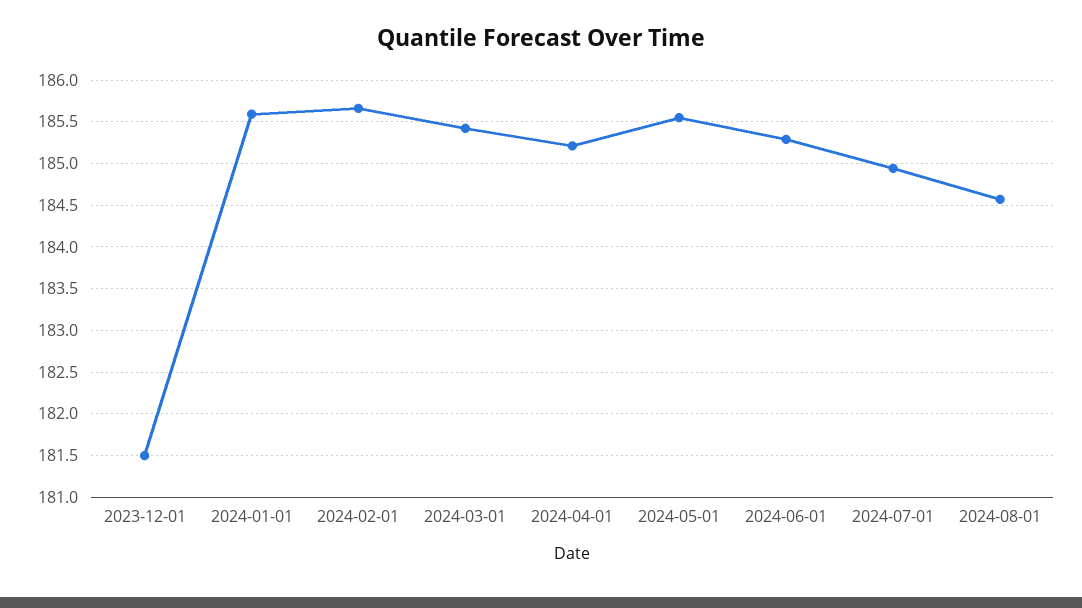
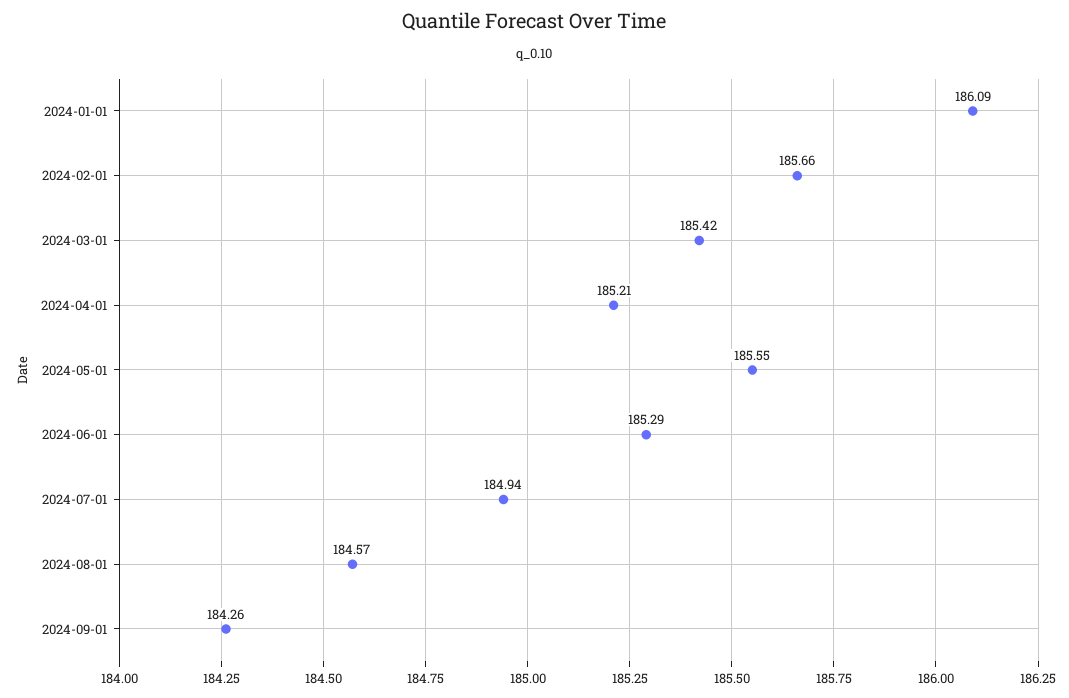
2023-12-01: 181.5 -> none
2024-01-01: 185.6 -> 186.09
2024-09-01: none -> 184.26

